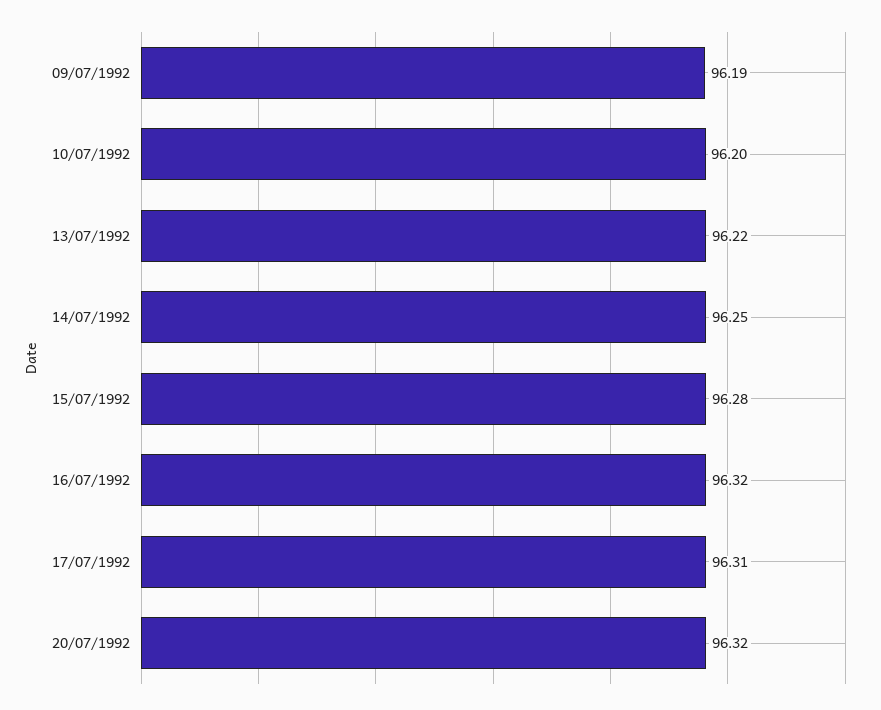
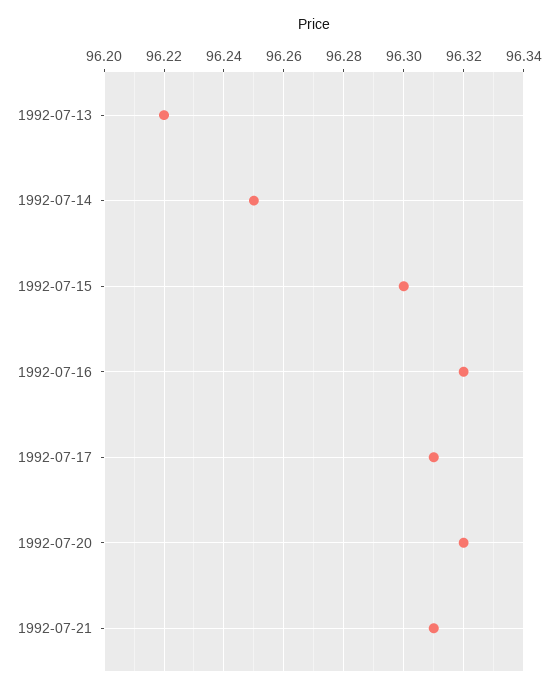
09/07/1992: 96.19 -> none
10/07/1992: 96.2 -> none
15/07/1992: 96.28 -> 96.3
1992-07-21: none -> 96.31

